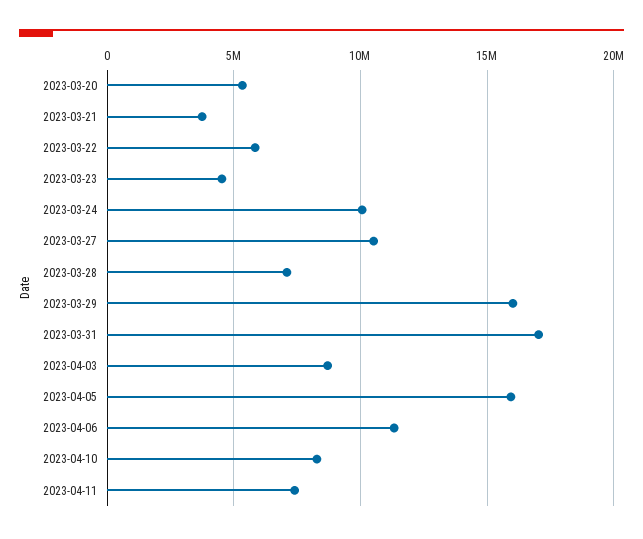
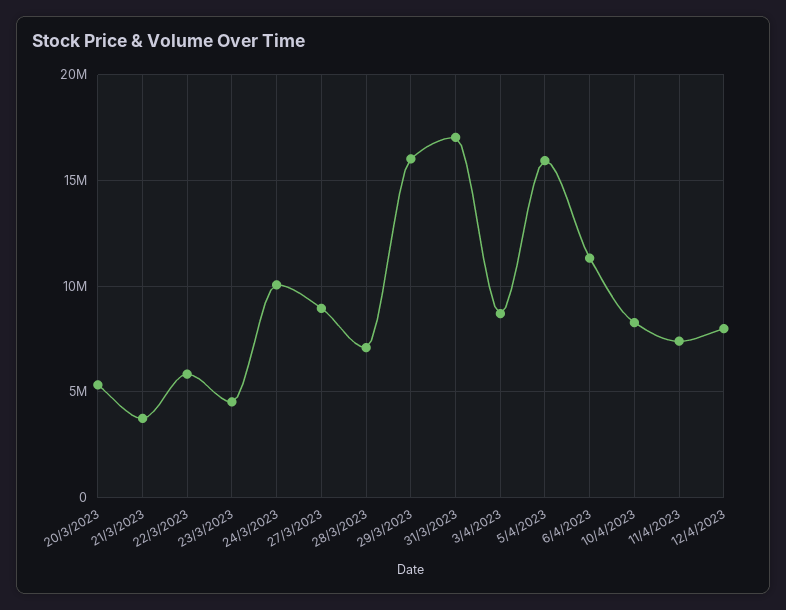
2023-03-27: 10500000 -> 9000000
12/4/2023: none -> 8000000

